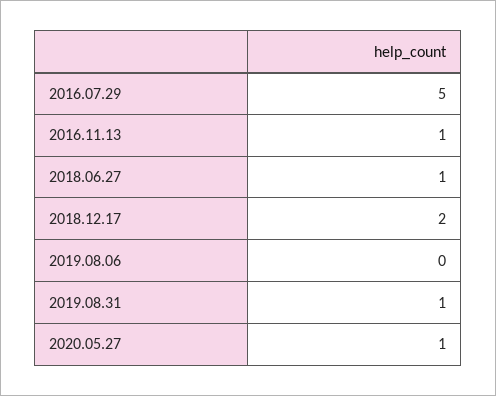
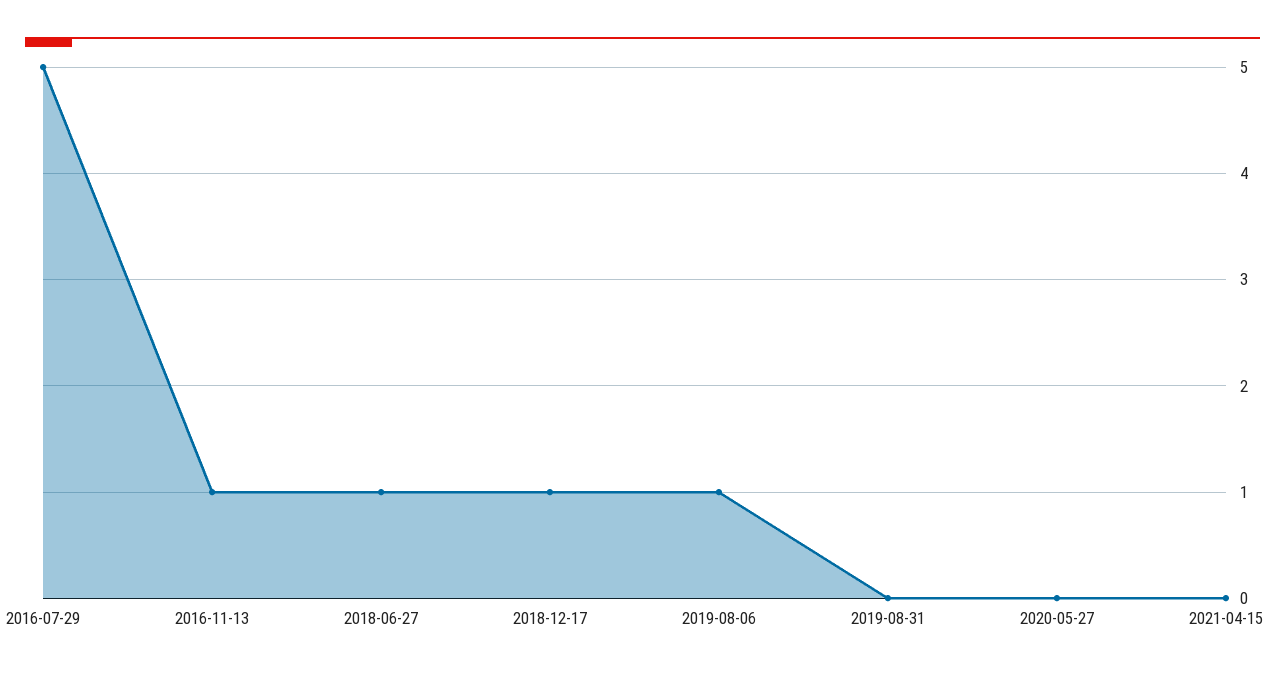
2018.12.17: 2 -> 1
2019.08.06: 0 -> 1
2019.08.31: 1 -> 0
2020.05.27: 1 -> 0
2021-04-15: none -> 0

